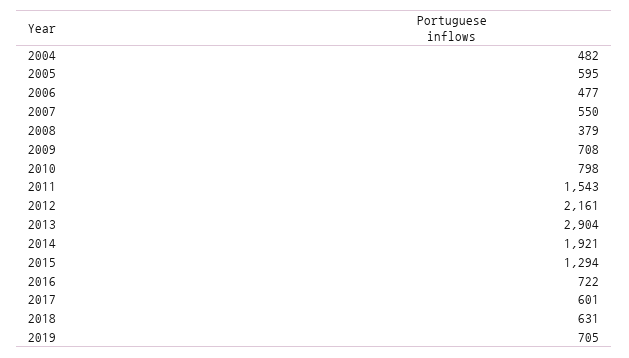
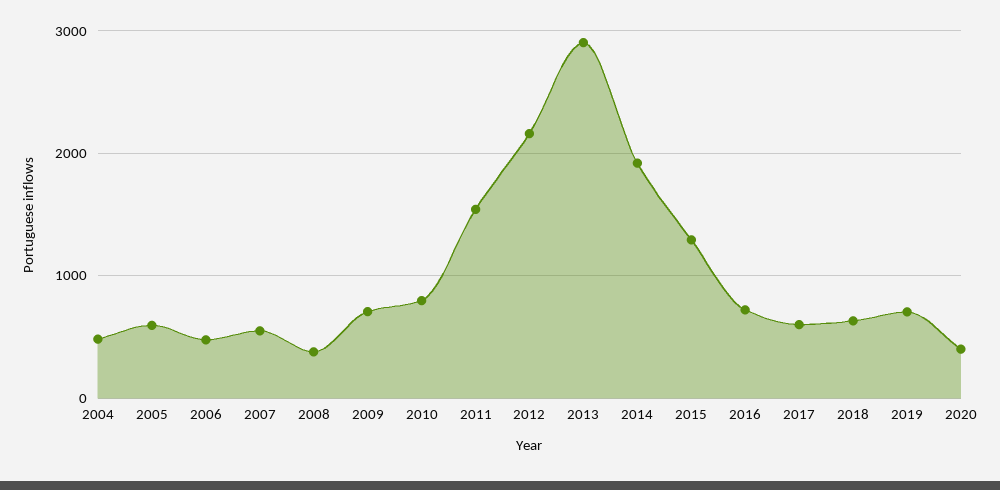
2020: none -> 400

